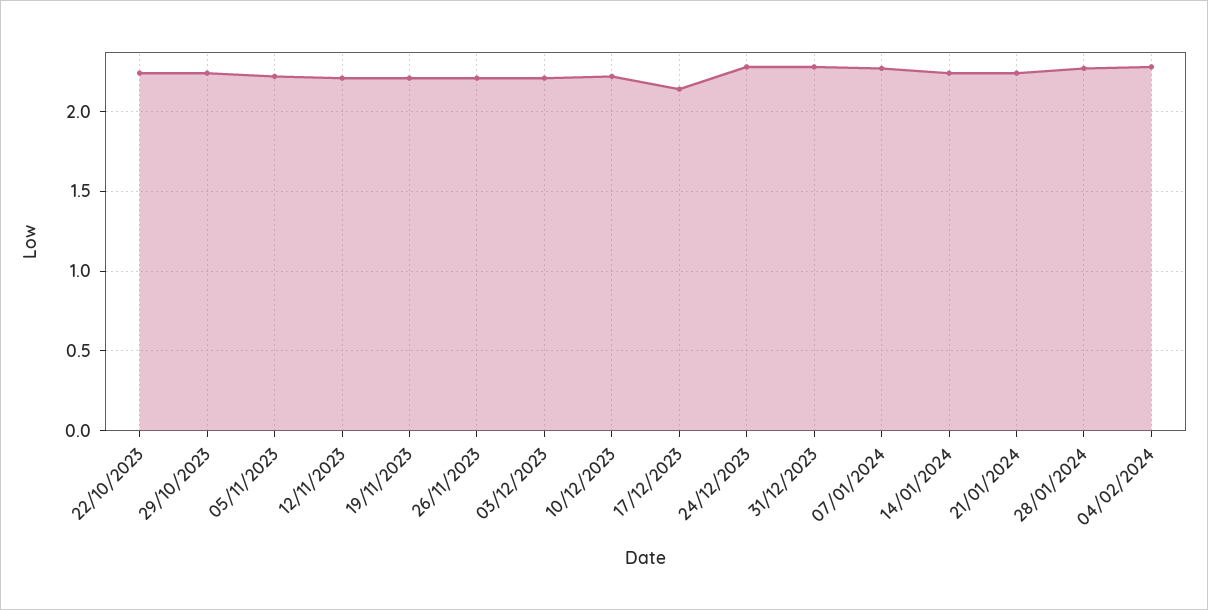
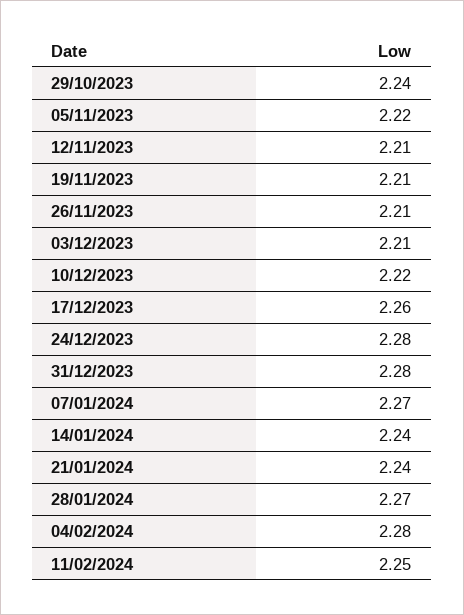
22/10/2023: 2.25 -> none
17/12/2023: 2.15 -> 2.26
11/02/2024: none -> 2.25

